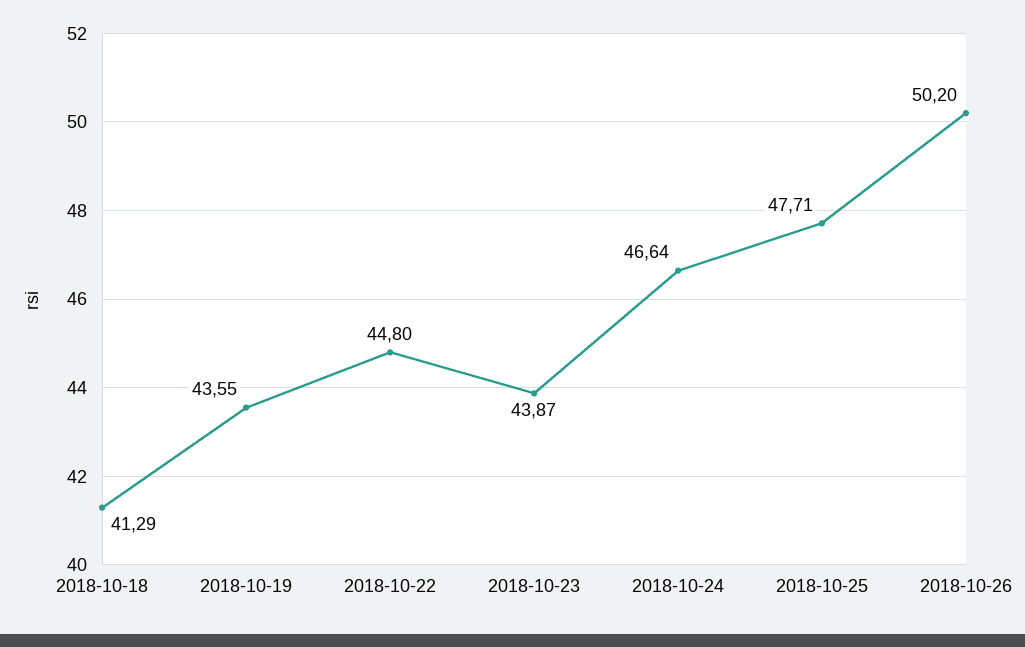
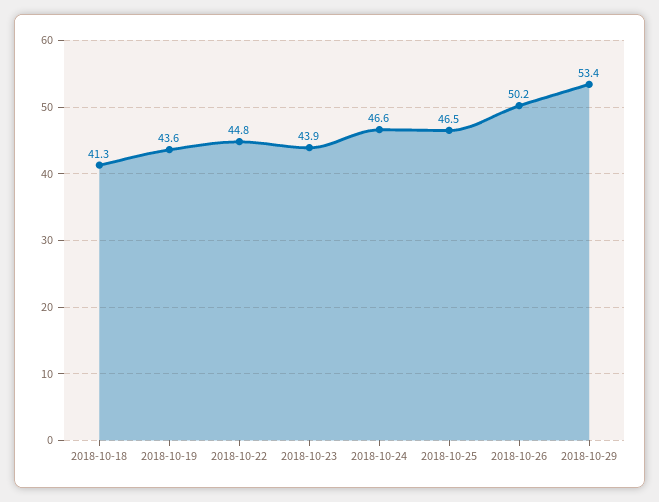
2018-10-25: 47.71 -> 46.5
2018-10-29: none -> 53.4

